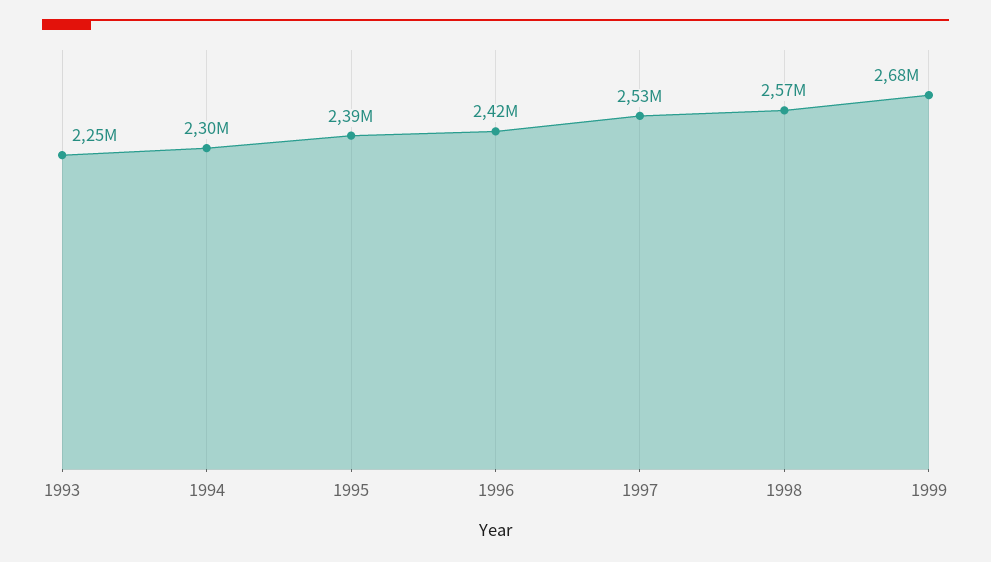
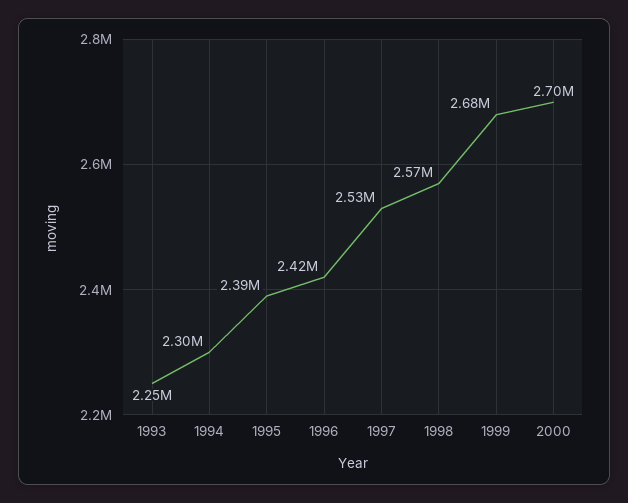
2000: none -> 2700000

